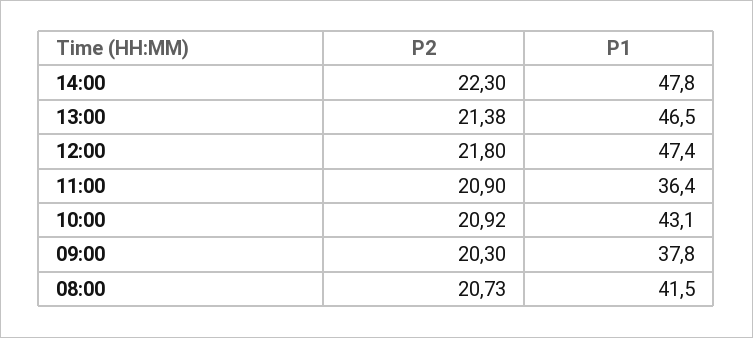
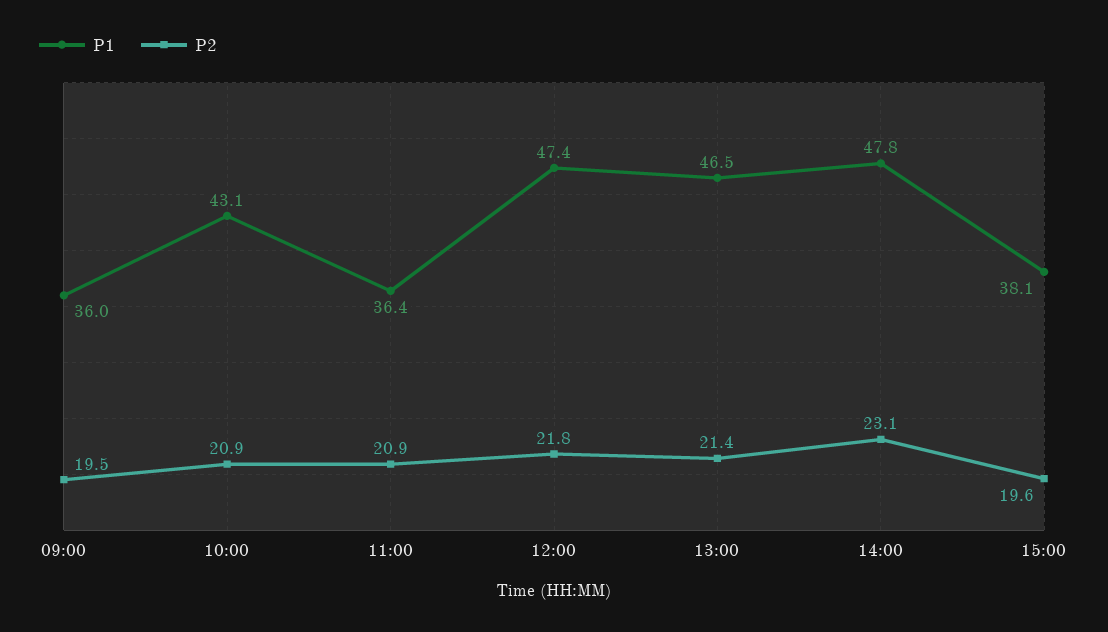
P2, 14:00: 22.3 -> 23.1
P2, 09:00: 20.3 -> 19.5
P1, 09:00: 37.8 -> 36
P2, 08:00: 20.73 -> none
P1, 08:00: 41.5 -> none
P1, 15:00: none -> 38.1
P2, 15:00: none -> 19.6

